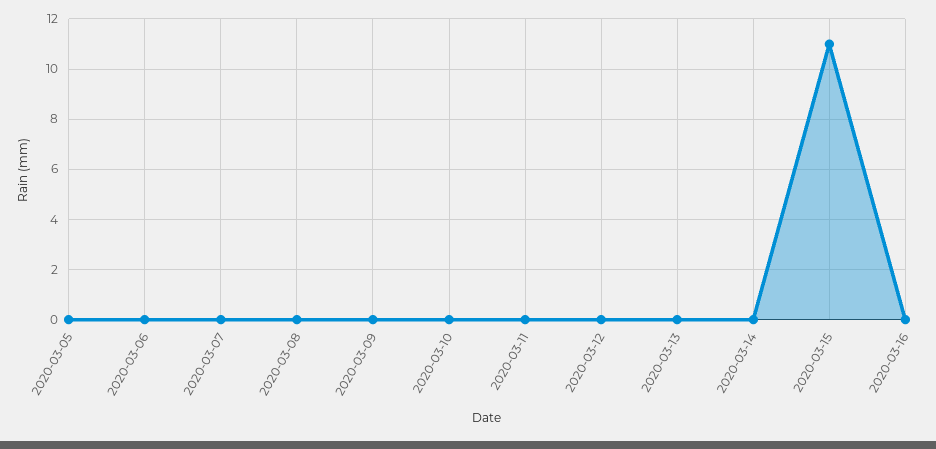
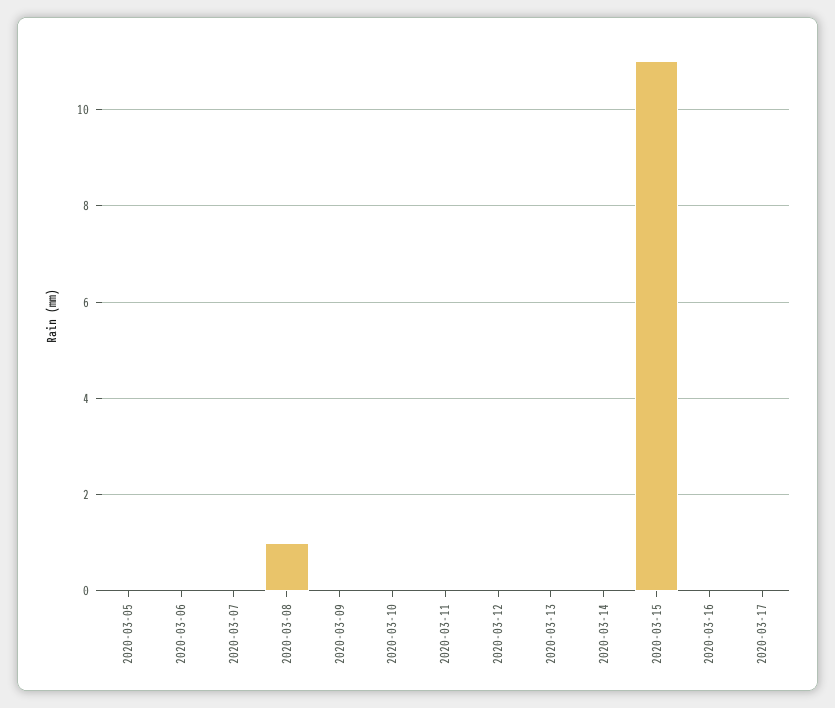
2020-03-08: 0 -> 1
2020-03-17: none -> 0

